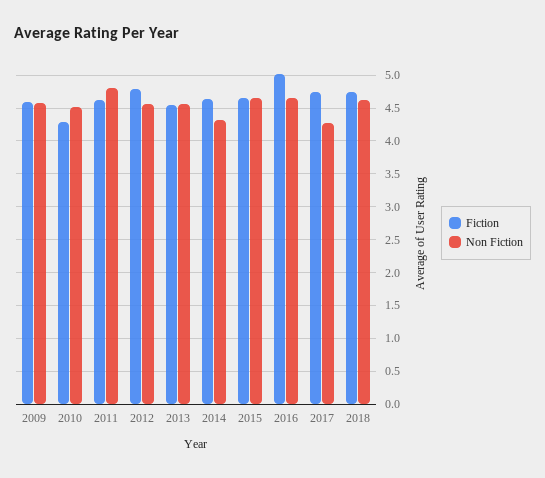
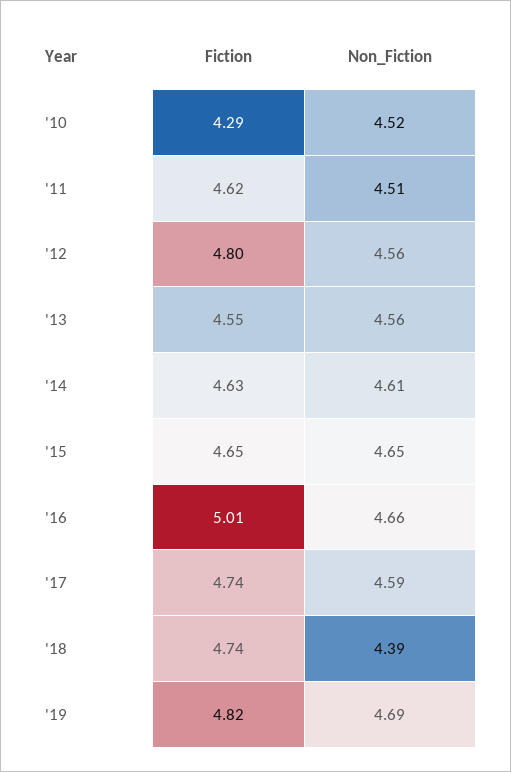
Fiction, 2009: 4.6 -> none
Non Fiction, 2009: 4.6 -> none
Non Fiction, 2011: 4.8 -> 4.51
Non Fiction, 2014: 4.3 -> 4.61
Non Fiction, 2017: 4.3 -> 4.59
Non Fiction, 2018: 4.6 -> 4.39
Fiction, '19: none -> 4.82
Non Fiction, '19: none -> 4.69

